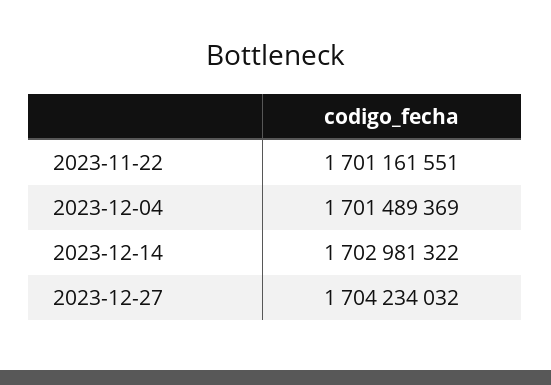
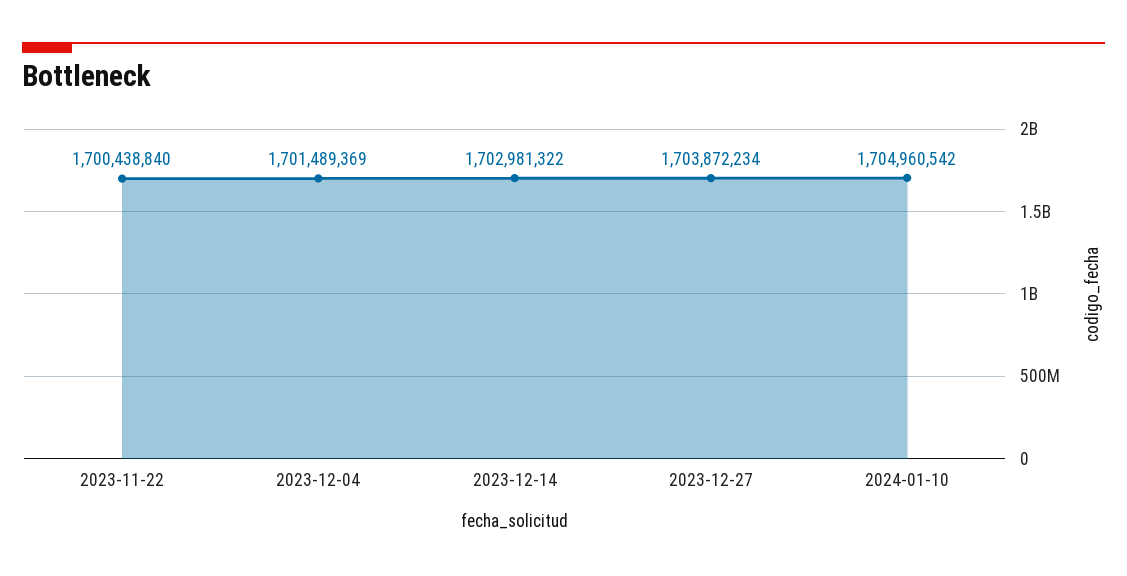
2023-11-22: 1701161551 -> 1700438840
2023-12-27: 1704234032 -> 1703872234
2024-01-10: none -> 1704960542

